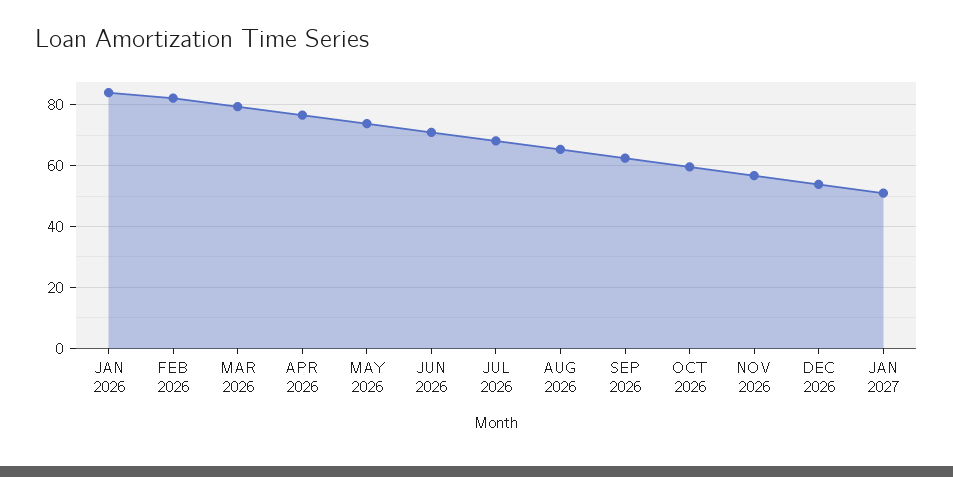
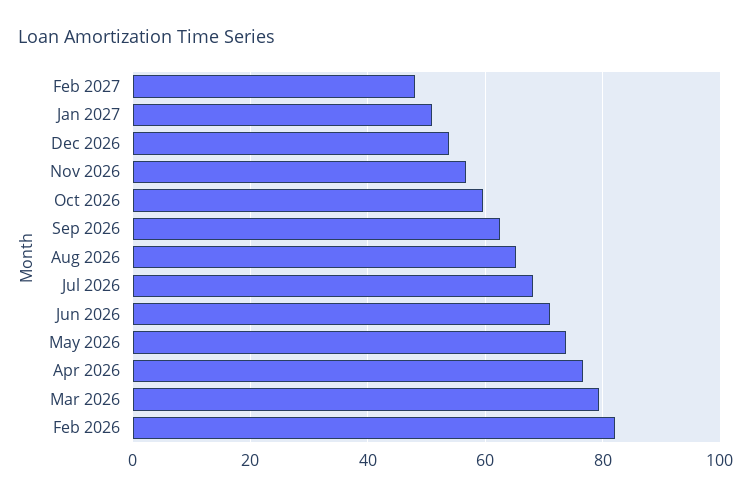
JAN 2026: 84 -> none
Feb 2027: none -> 48

